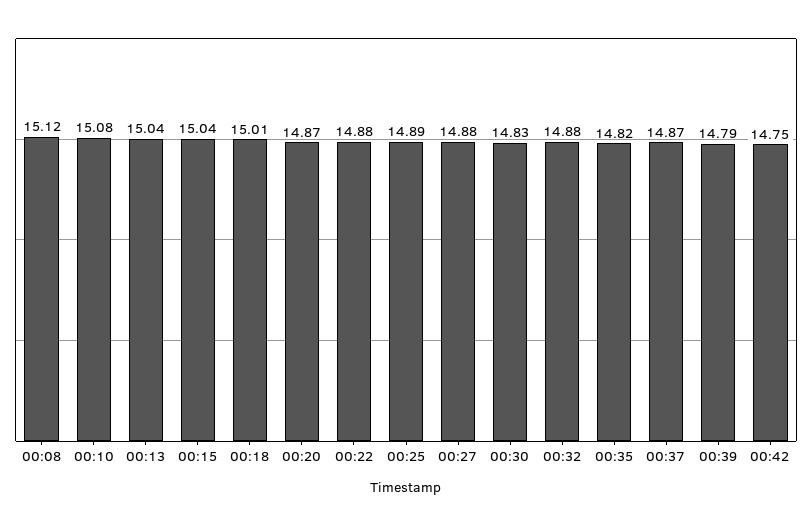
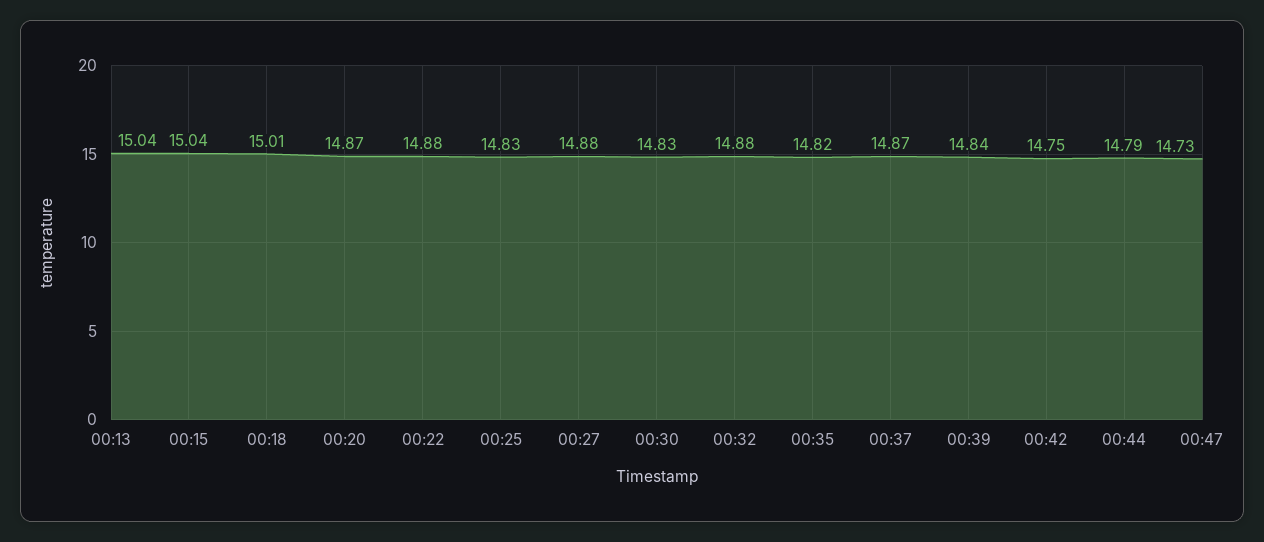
00:08: 15.12 -> none
00:10: 15.08 -> none
00:25: 14.89 -> 14.83
00:39: 14.79 -> 14.84
00:44: none -> 14.79
00:47: none -> 14.73

